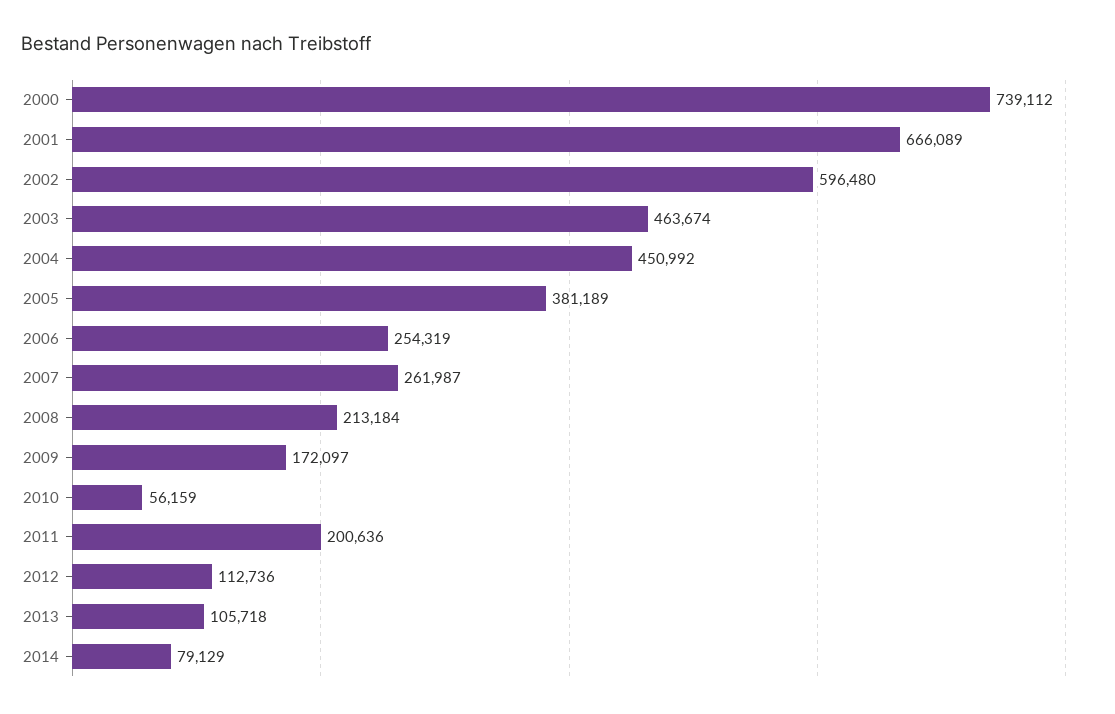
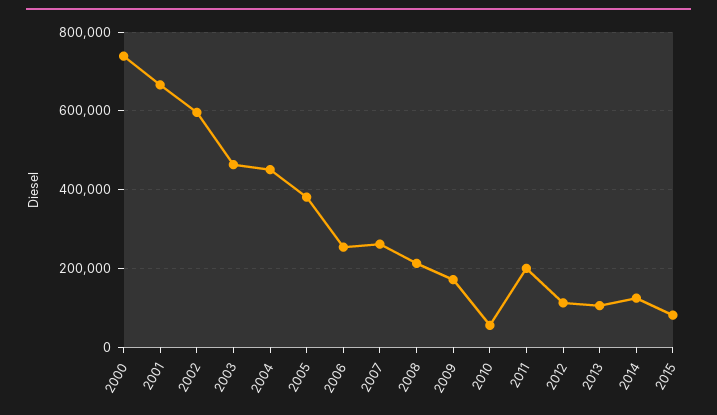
2014: 79129 -> 120000
2015: none -> 80000

